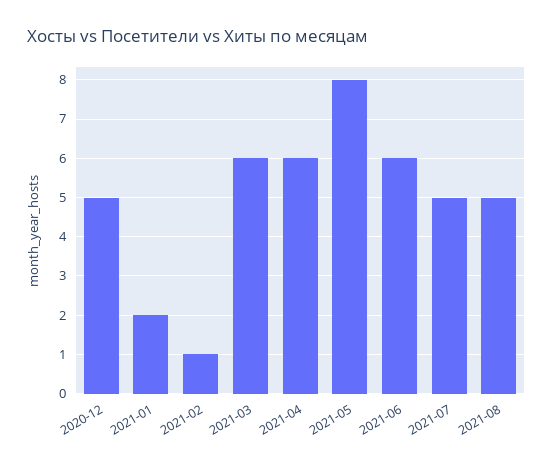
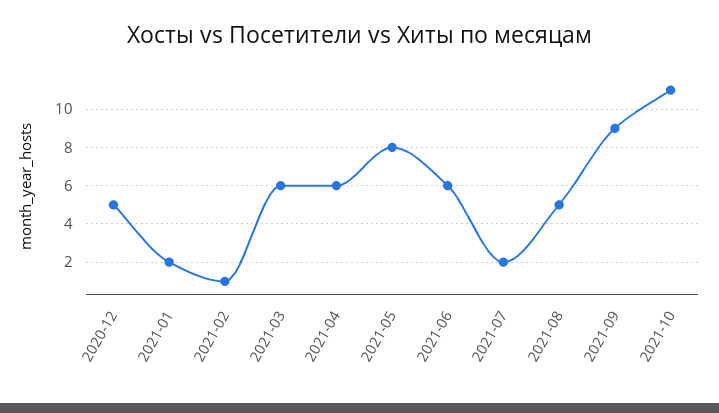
2021-07: 5 -> 2
2021-09: none -> 9
2021-10: none -> 11

